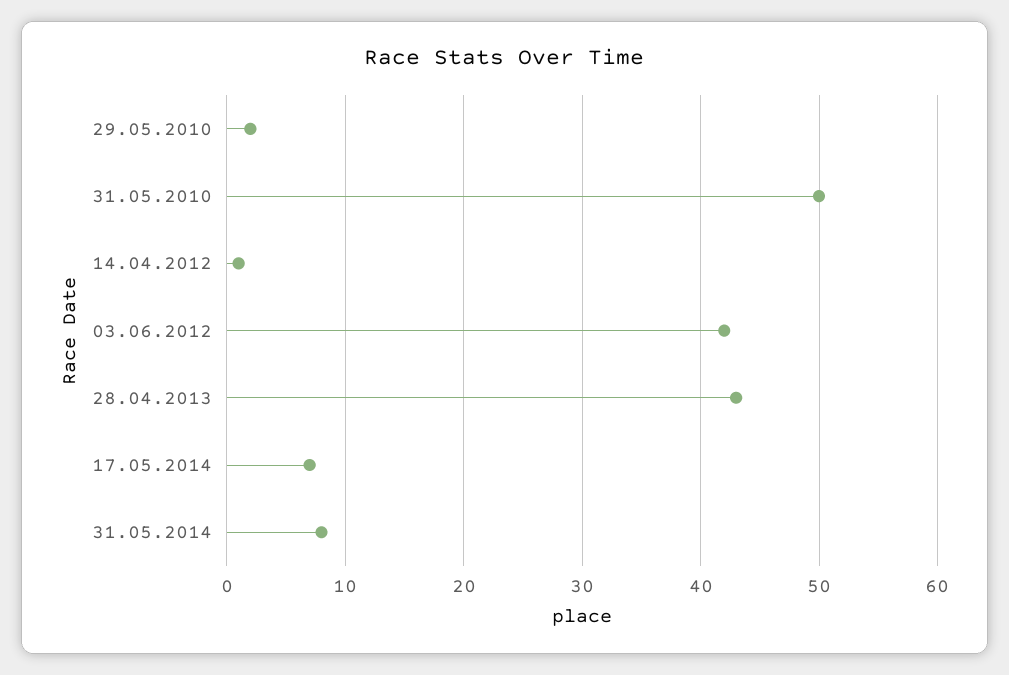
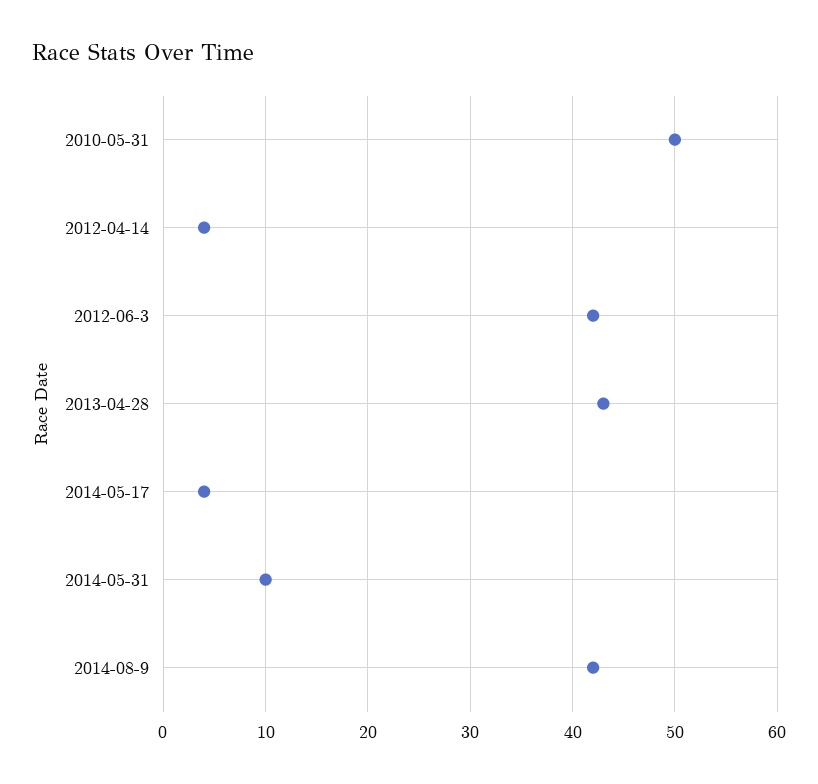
29.05.2010: 2 -> none
14.04.2012: 1 -> 4
17.05.2014: 7 -> 4
31.05.2014: 8 -> 10
2014-08-9: none -> 42

